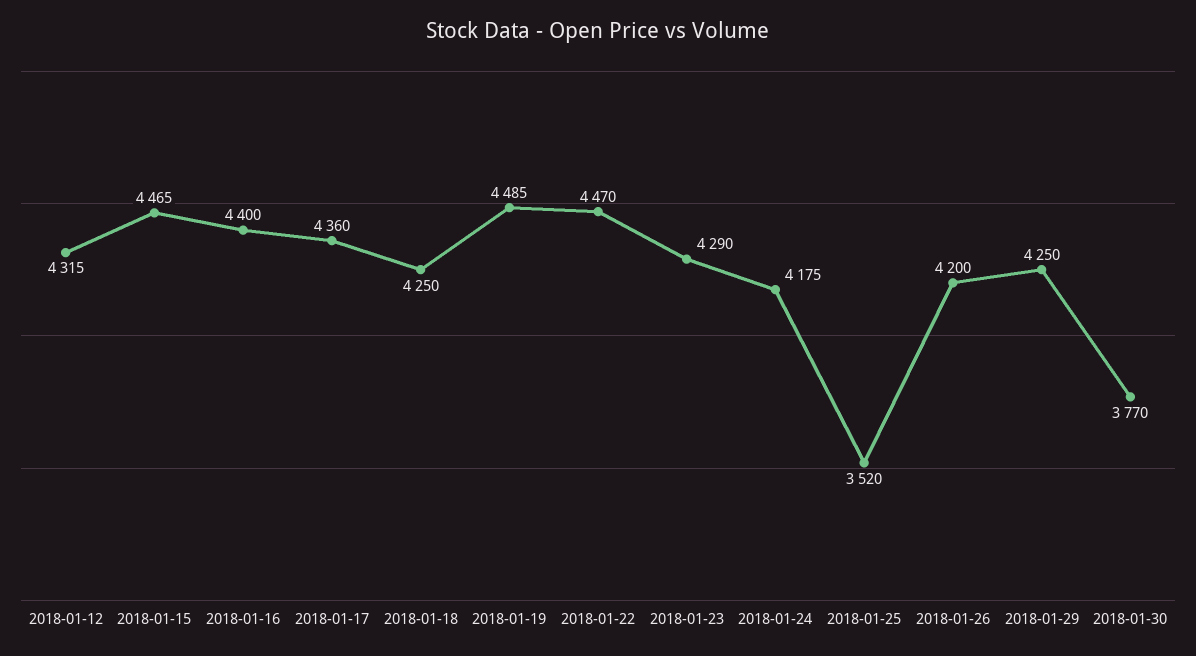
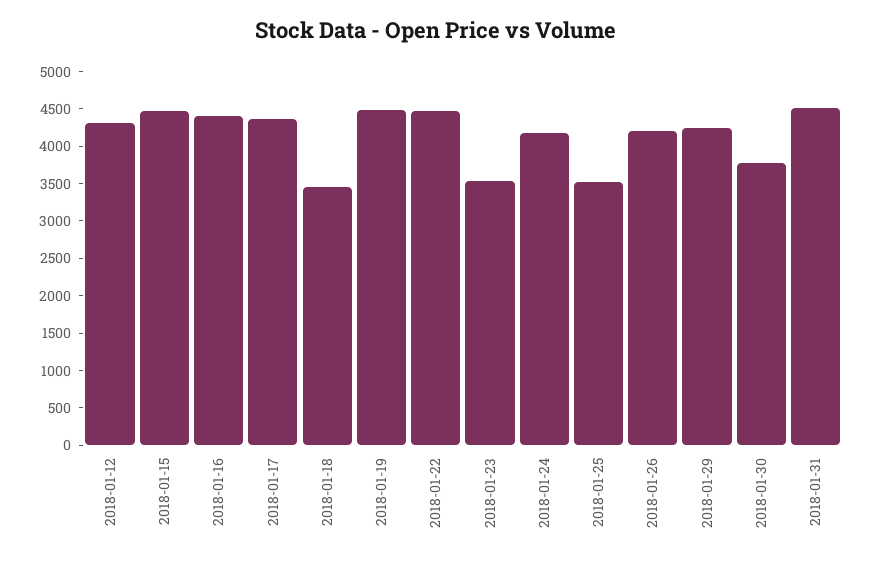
2018-01-18: 4250 -> 3500
2018-01-23: 4290 -> 3500
2018-01-31: none -> 4500

